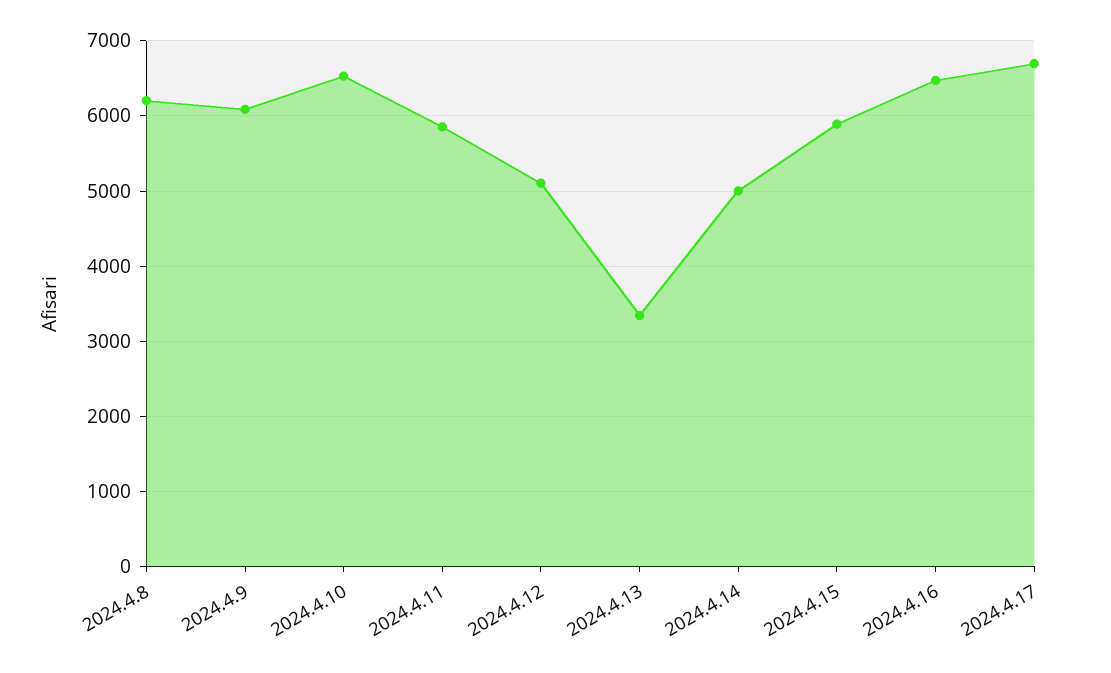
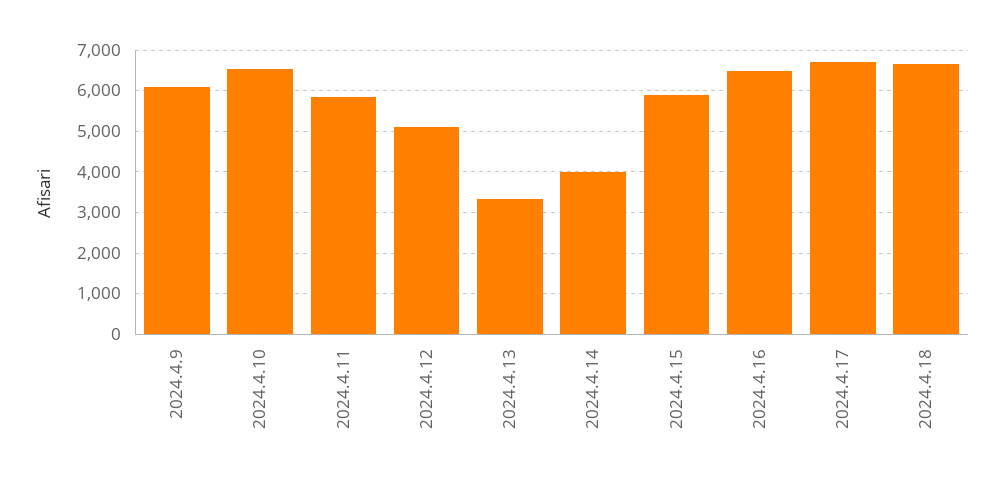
2024.4.8: 6200 -> none
2024.4.14: 5000 -> 4000
2024.4.18: none -> 6600

